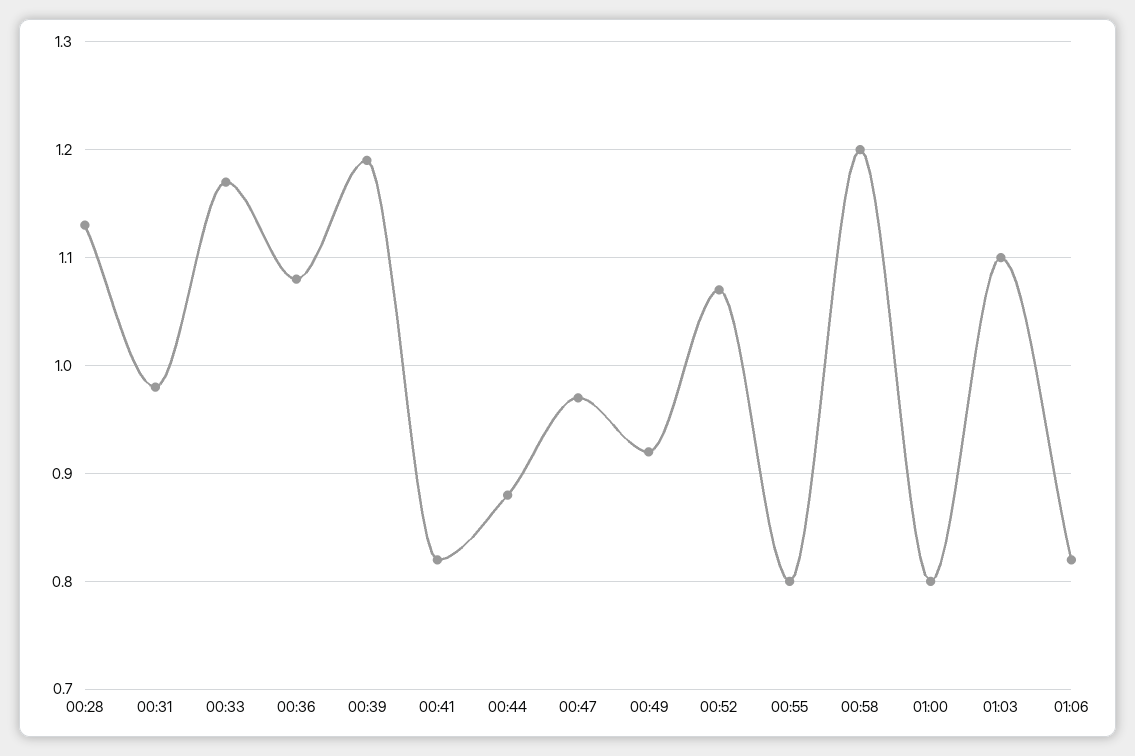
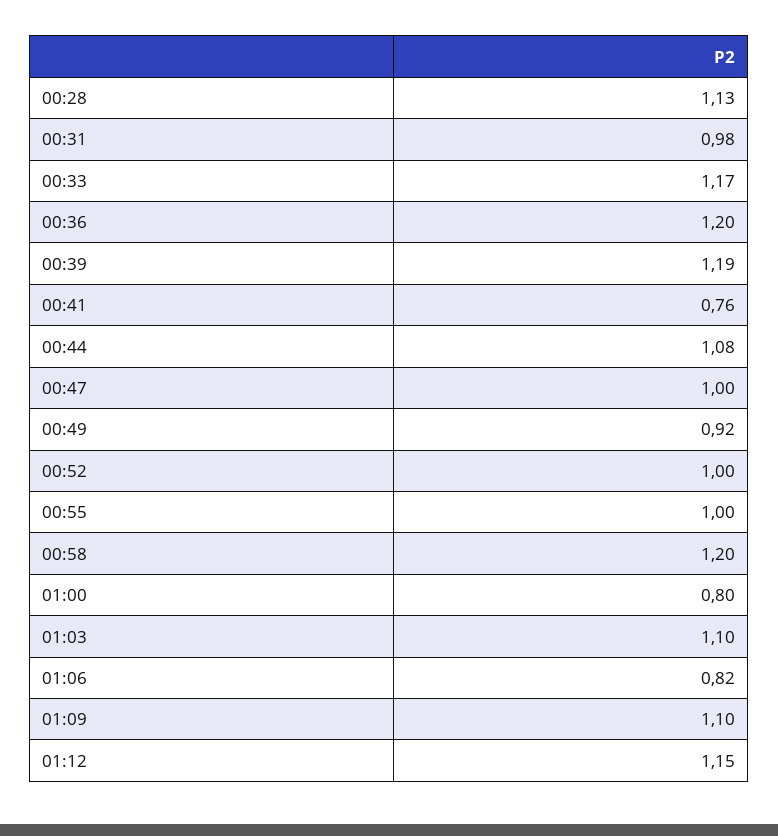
00:36: 1.08 -> 1.2
00:41: 0.82 -> 0.76
00:44: 0.88 -> 1.08
00:47: 0.97 -> 1
00:52: 1.07 -> 1
00:55: 0.8 -> 1
01:09: none -> 1.1
01:12: none -> 1.15

